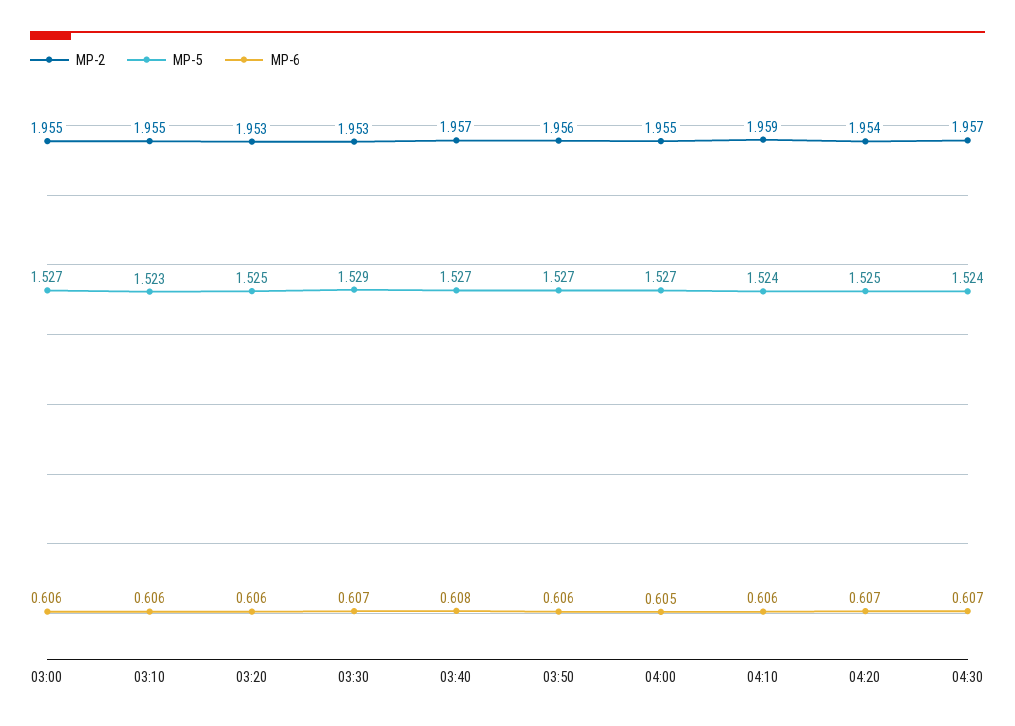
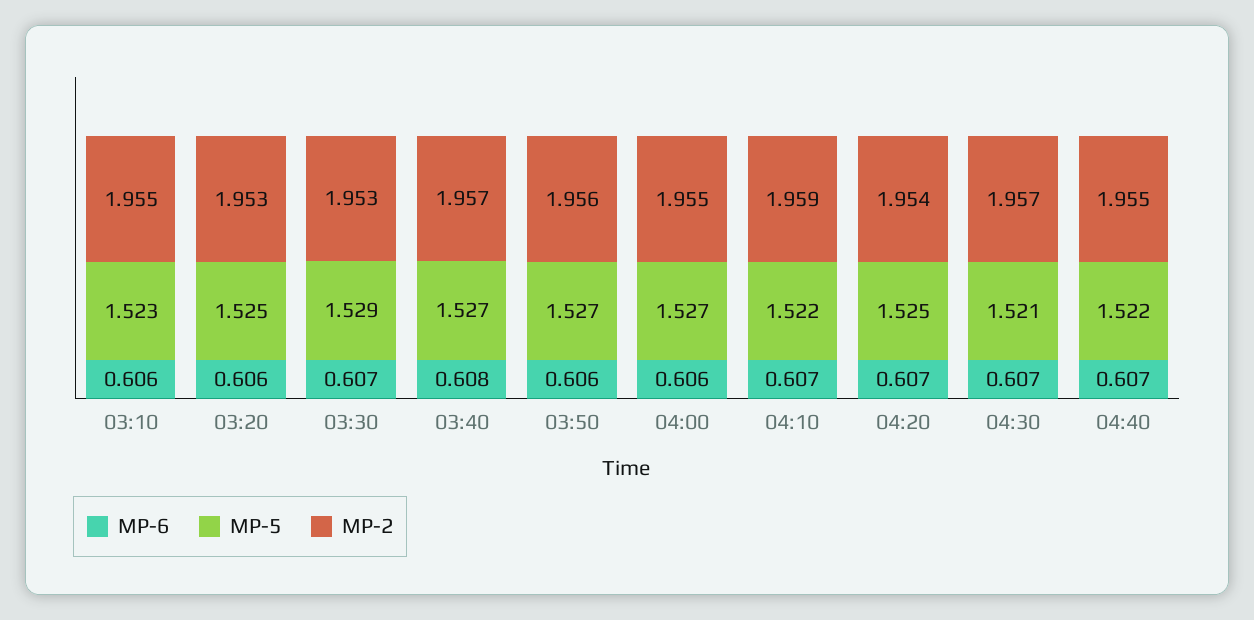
MP-2, 03:00: 1.955 -> none
MP-5, 03:00: 1.527 -> none
MP-6, 03:00: 0.606 -> none
MP-6, 04:00: 0.605 -> 0.606
MP-5, 04:10: 1.524 -> 1.522
MP-6, 04:10: 0.606 -> 0.607
MP-5, 04:30: 1.524 -> 1.521
MP-6, 04:40: none -> 0.607
MP-5, 04:40: none -> 1.522
MP-2, 04:40: none -> 1.955

